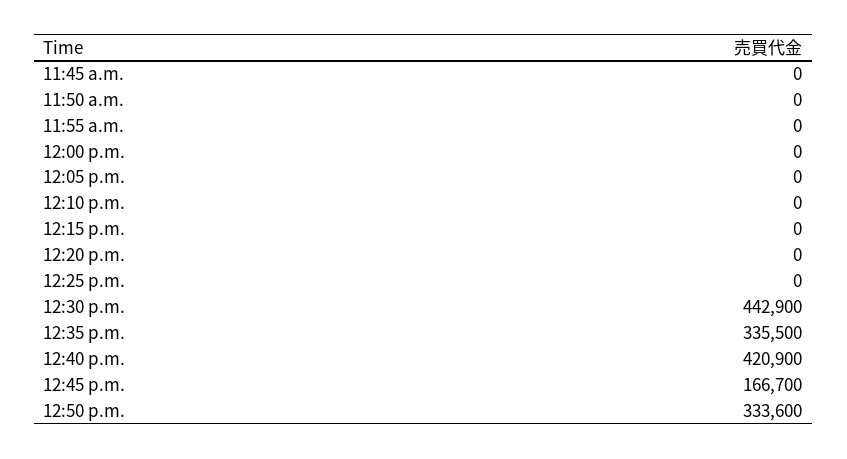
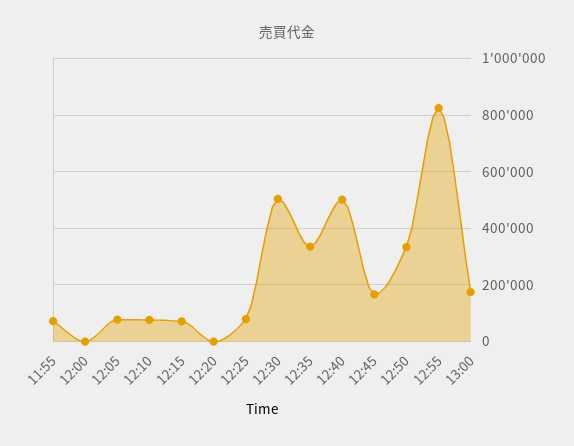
11:45 a.m.: 0 -> none
11:50 a.m.: 0 -> none
11:55 a.m.: 0 -> 75000
12:05 p.m.: 0 -> 75000
12:10 p.m.: 0 -> 75000
12:15 p.m.: 0 -> 75000
12:25 p.m.: 0 -> 75000
12:30 p.m.: 442900 -> 500000
12:40 p.m.: 420900 -> 500000
12:55: none -> 825000
13:00: none -> 175000

